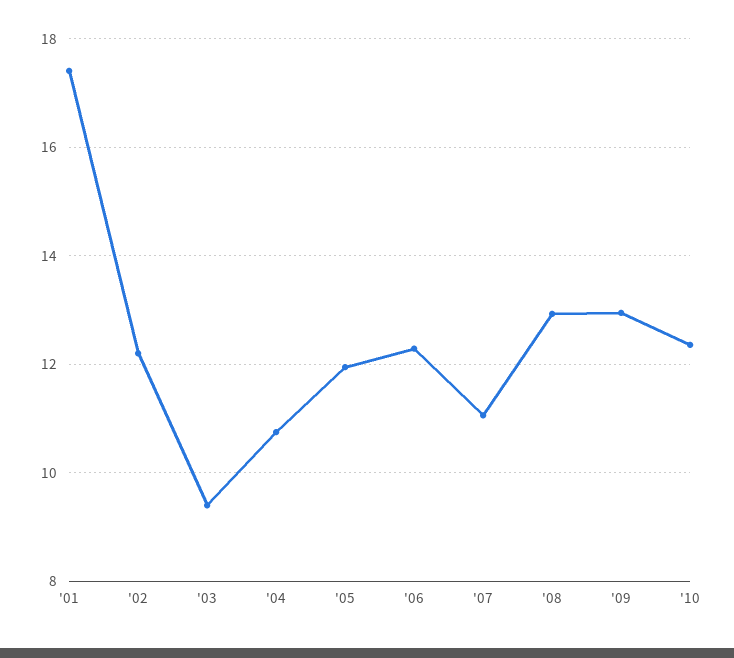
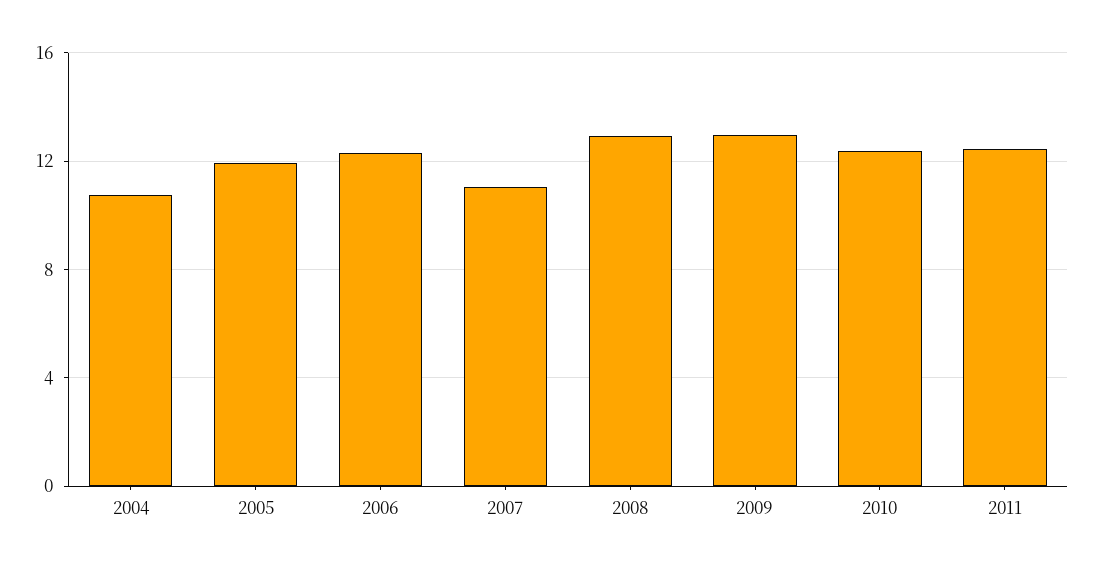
'01: 17.4 -> none
'02: 12.2 -> none
'03: 9.4 -> none
2011: none -> 12.5

